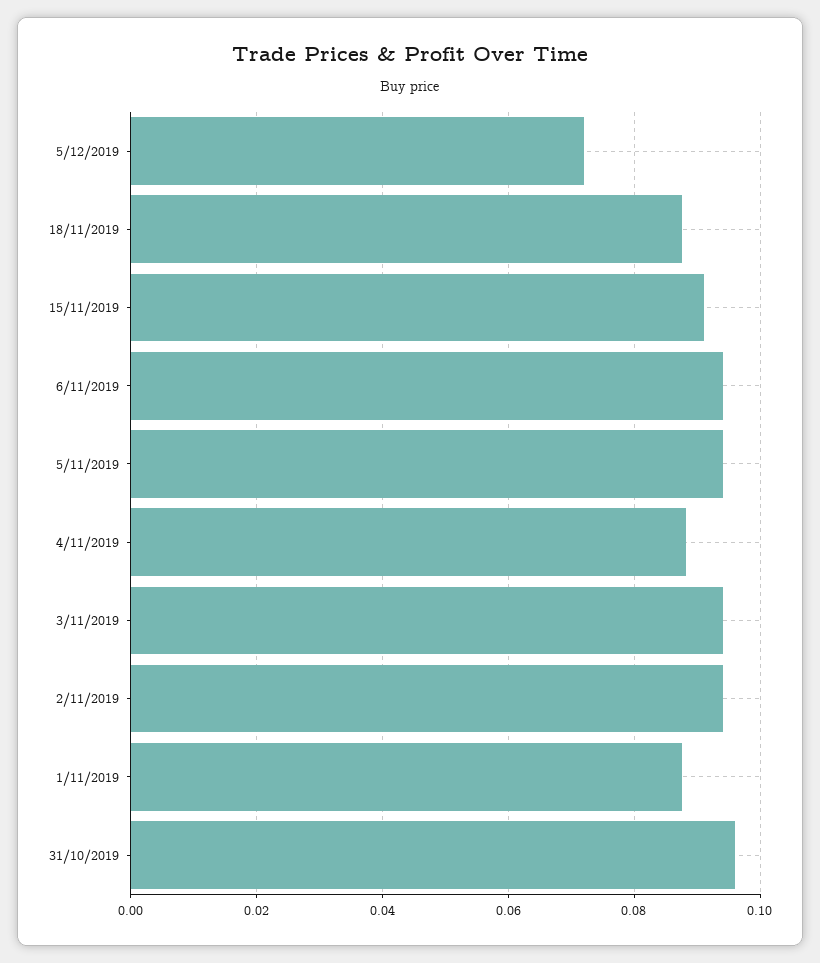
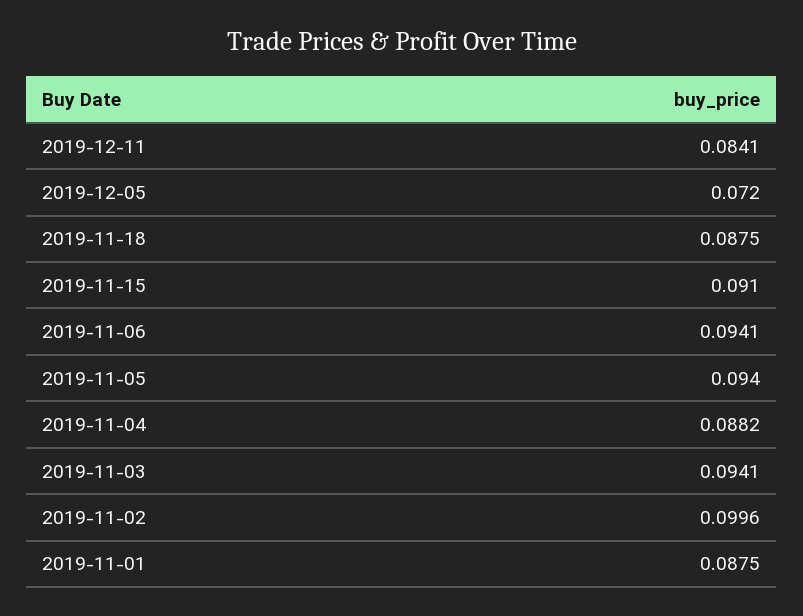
2/11/2019: 0.094 -> 0.0996
31/10/2019: 0.096 -> none
2019-12-11: none -> 0.0841

